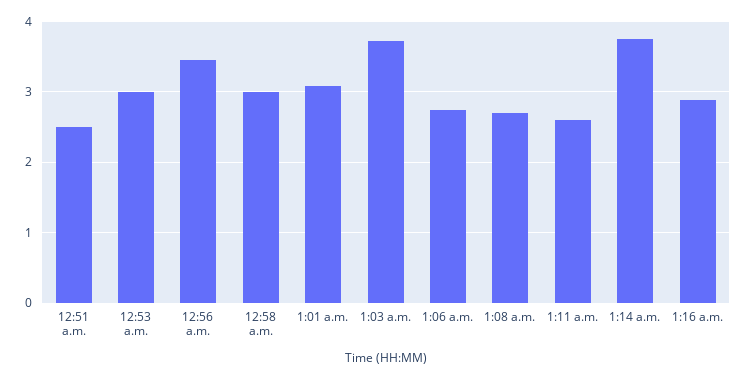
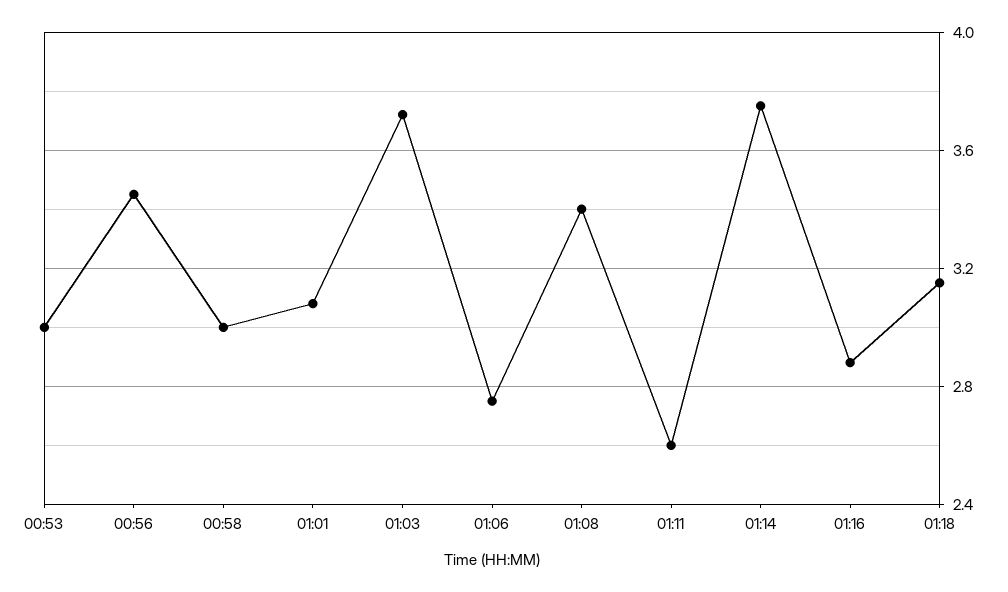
12:51 a.m.: 2.5 -> none
1:08 a.m.: 2.7 -> 3.4
01:18: none -> 3.15

